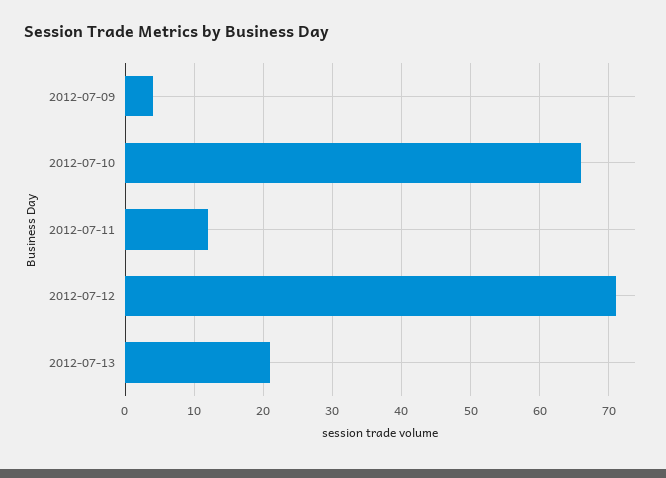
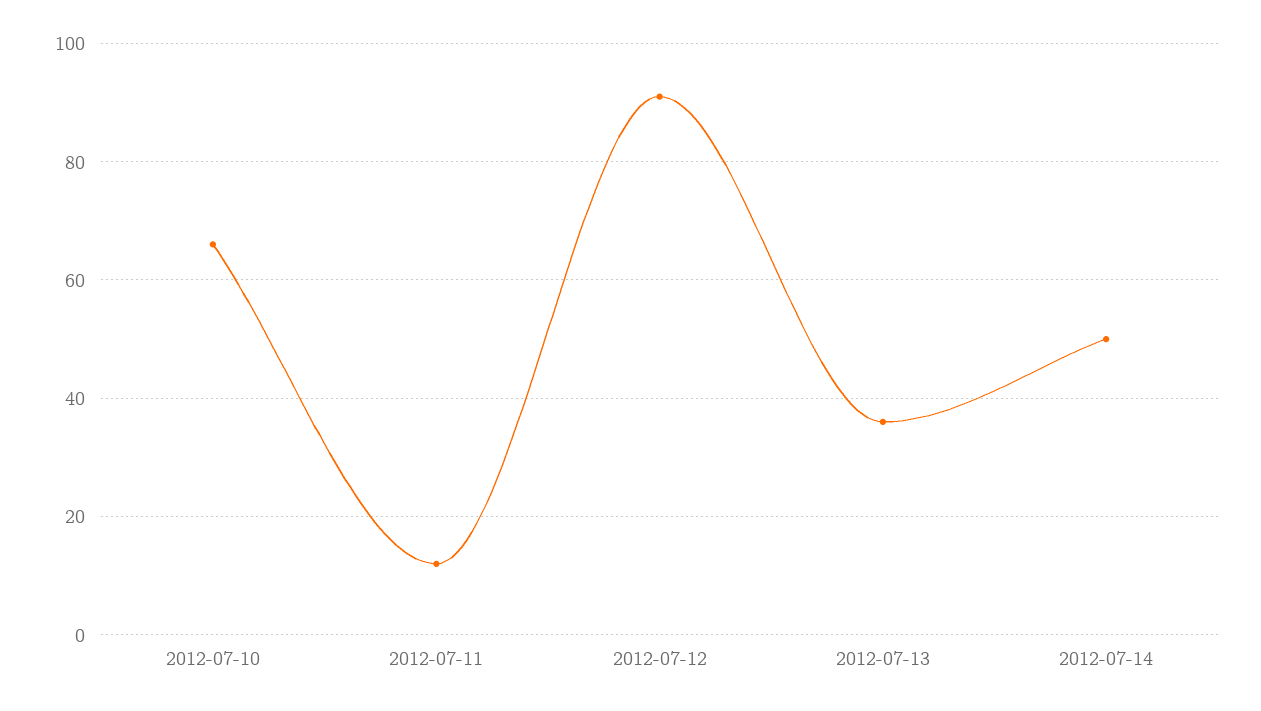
2012-07-09: 4 -> none
2012-07-12: 71 -> 90
2012-07-13: 21 -> 35
2012-07-14: none -> 50

